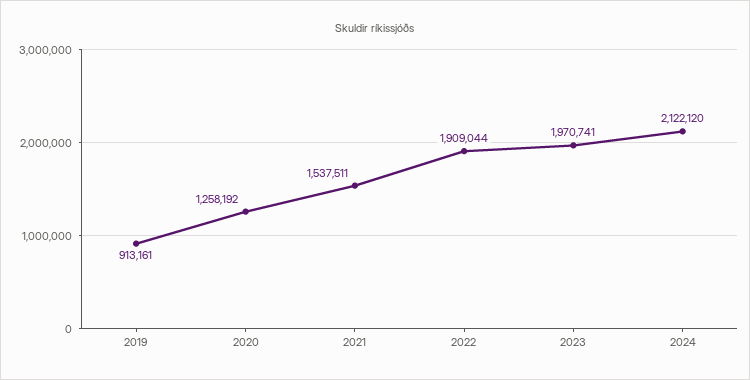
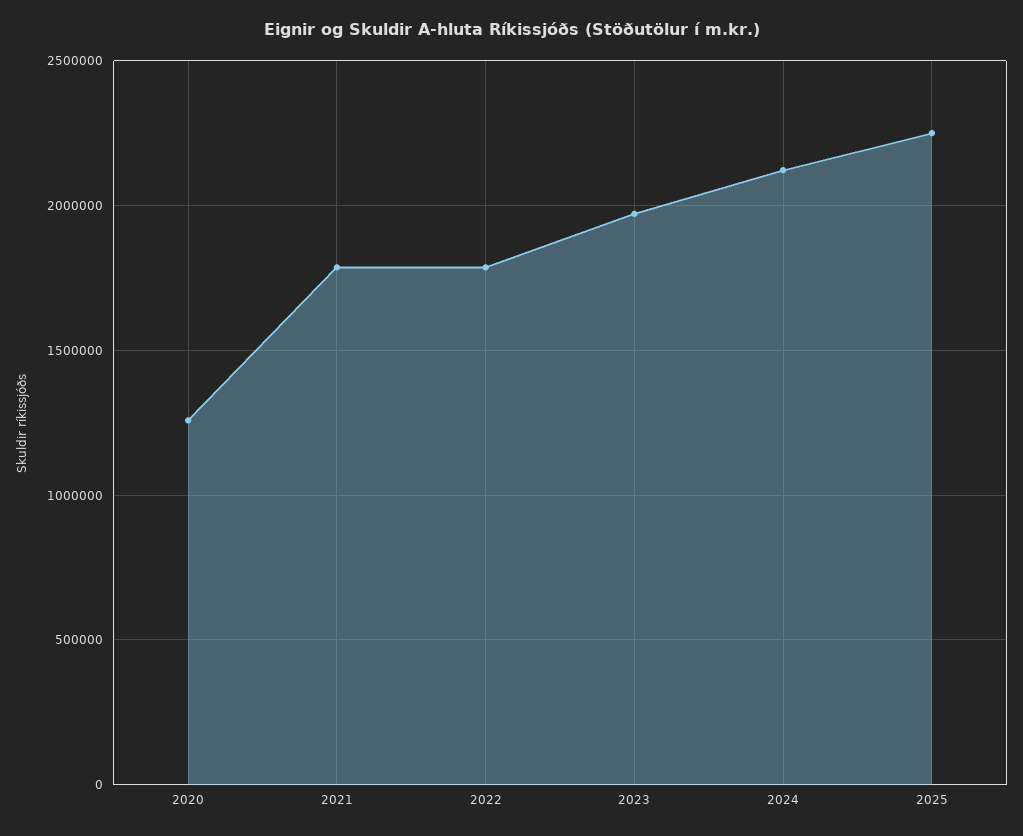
2019: 913161 -> none
2021: 1537511 -> 1800000
2022: 1909044 -> 1800000
2025: none -> 2250000

